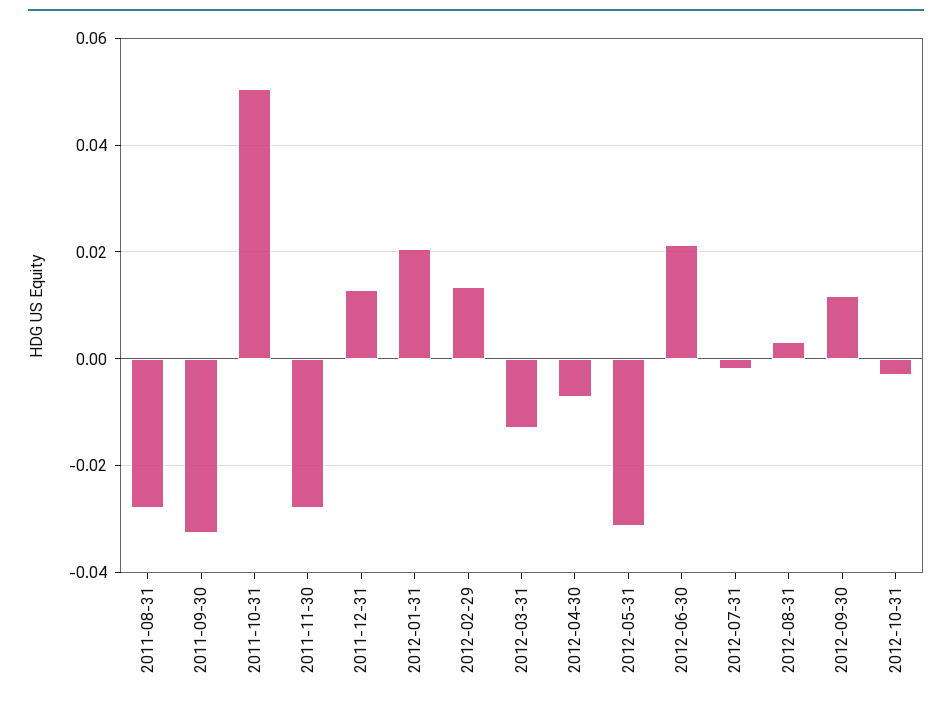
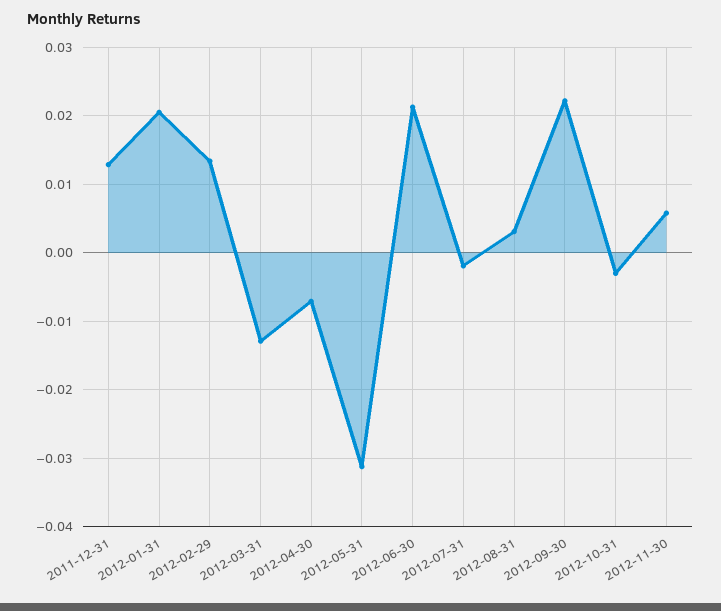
2011-08-31: -0.028 -> none
2011-09-30: -0.032 -> none
2011-10-31: 0.05 -> none
2011-11-30: -0.028 -> none
2012-09-30: 0.012 -> 0.022
2012-11-30: none -> 0.006

